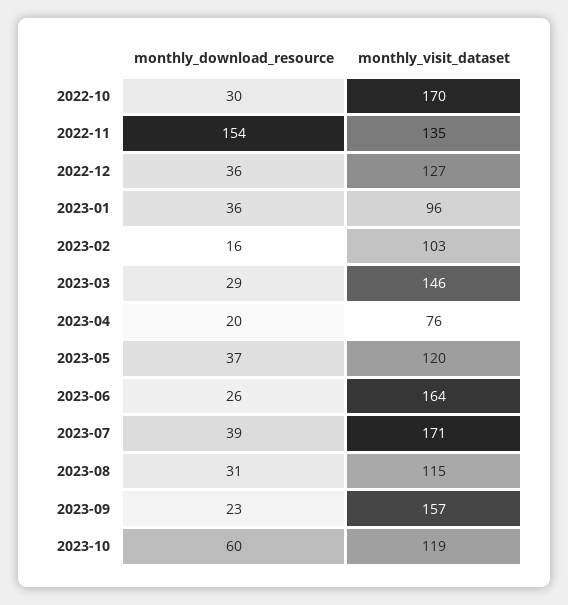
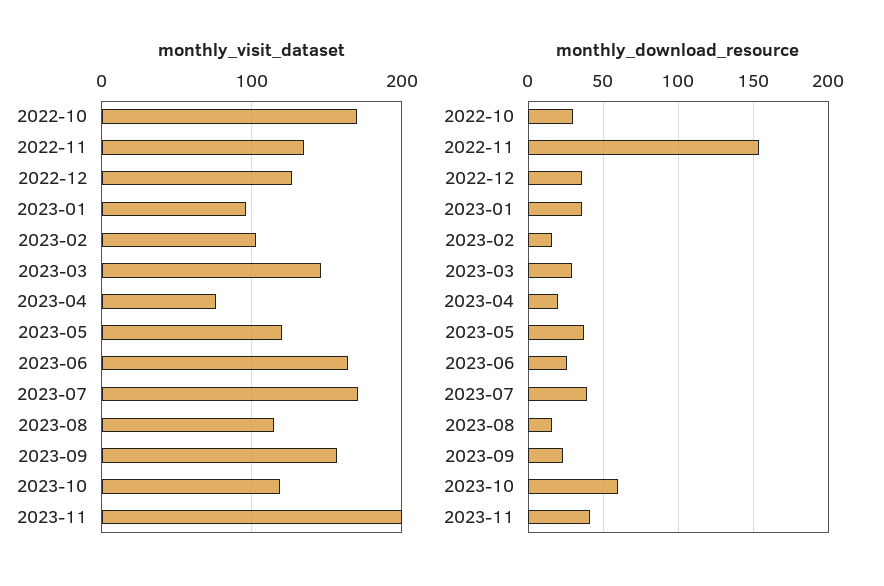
monthly_download_resource, 2023-08: 31 -> 15
monthly_visit_dataset, 2023-11: none -> 200
monthly_download_resource, 2023-11: none -> 40

